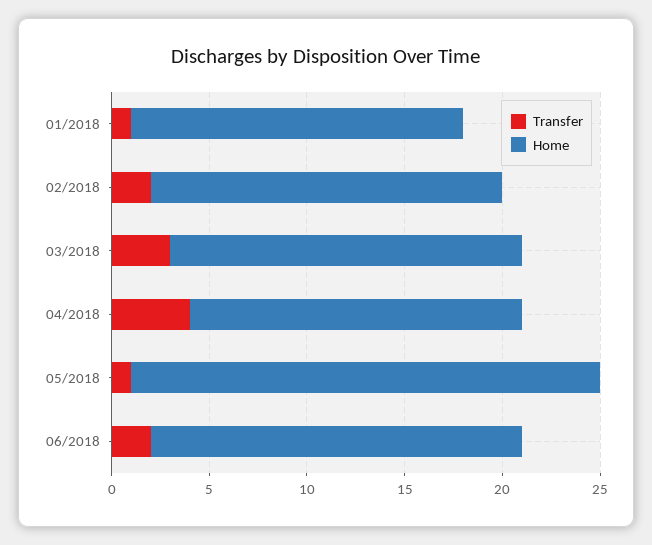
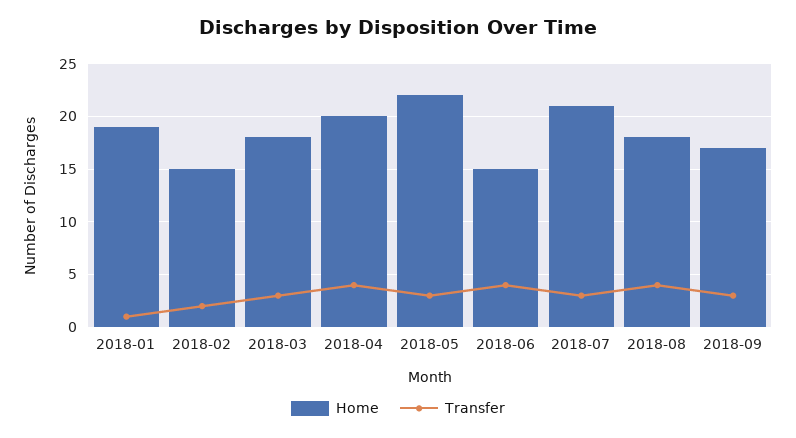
Home, 01/2018: 17 -> 19
Home, 02/2018: 18 -> 15
Home, 04/2018: 17 -> 20
Transfer, 05/2018: 1 -> 3
Home, 05/2018: 24 -> 22
Transfer, 06/2018: 2 -> 4
Home, 06/2018: 19 -> 15
Home, 2018-07: none -> 21
Transfer, 2018-07: none -> 3
Home, 2018-08: none -> 18
Transfer, 2018-08: none -> 4
Home, 2018-09: none -> 17
Transfer, 2018-09: none -> 3

